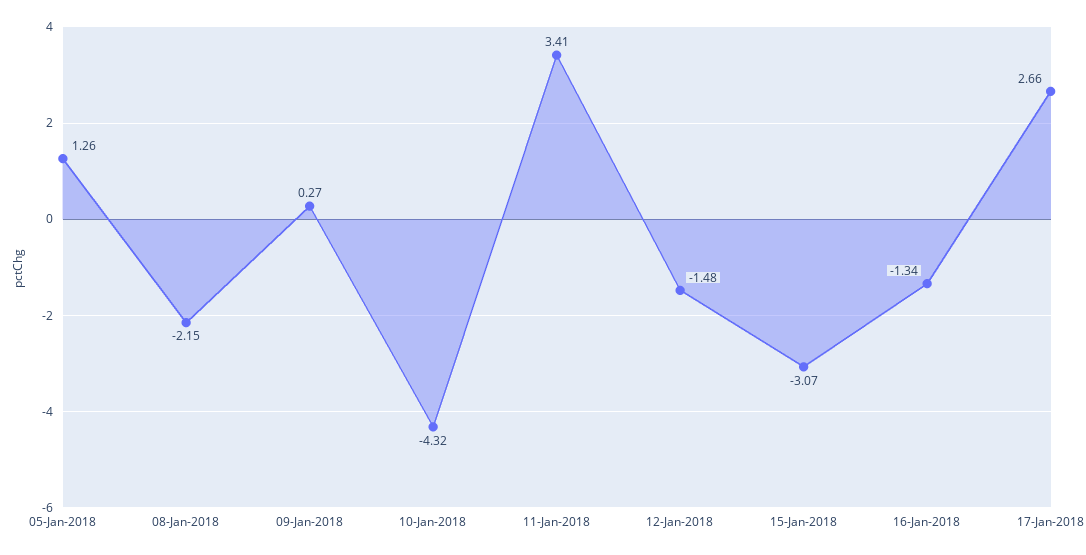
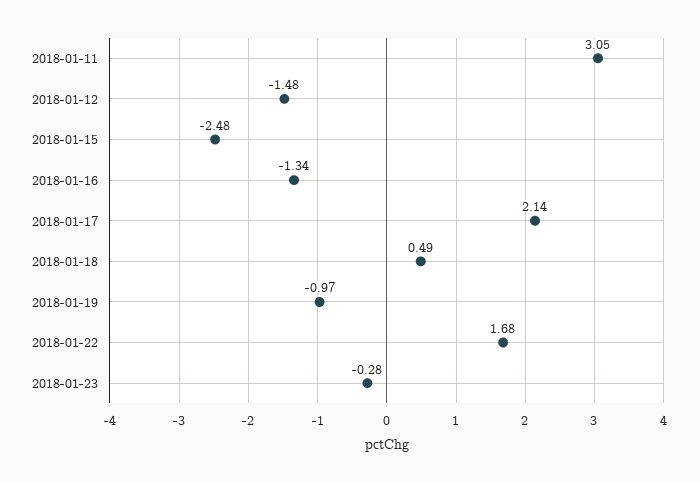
05-Jan-2018: 1.26 -> none
08-Jan-2018: -2.15 -> none
09-Jan-2018: 0.27 -> none
10-Jan-2018: -4.32 -> none
11-Jan-2018: 3.41 -> 3.05
15-Jan-2018: -3.07 -> -2.48
17-Jan-2018: 2.66 -> 2.14
2018-01-18: none -> 0.49
2018-01-19: none -> -0.97
2018-01-22: none -> 1.68
2018-01-23: none -> -0.28

